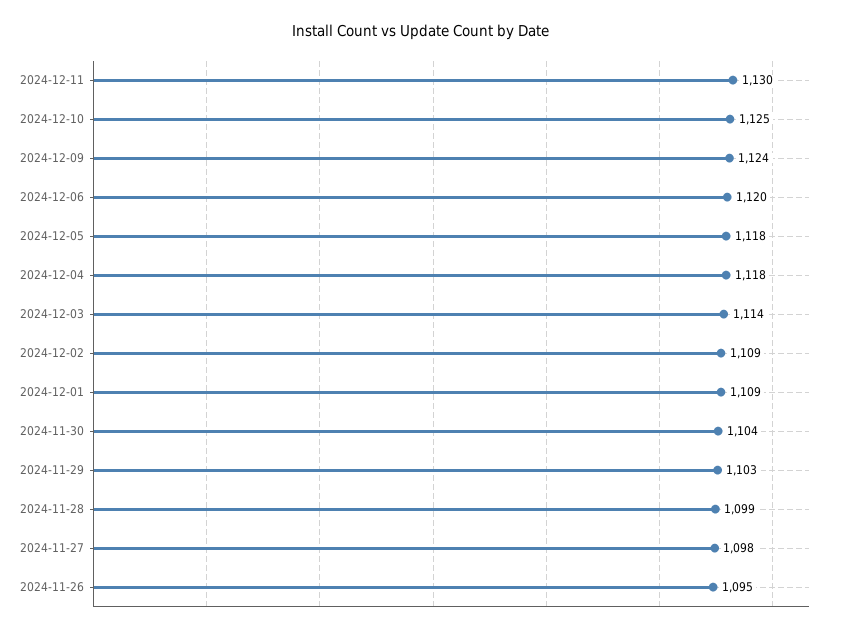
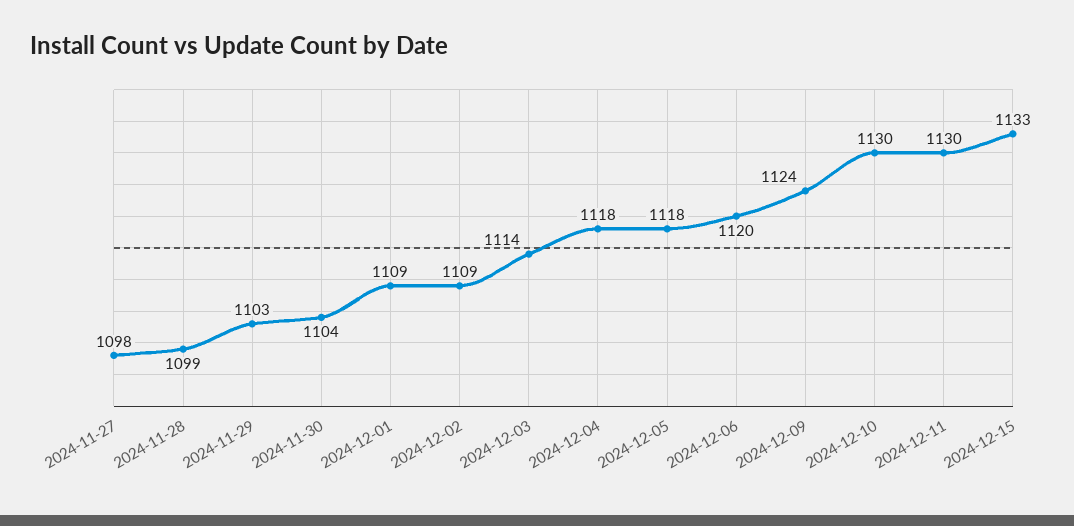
2024-12-10: 1125 -> 1130
2024-11-26: 1095 -> none
2024-12-15: none -> 1133

